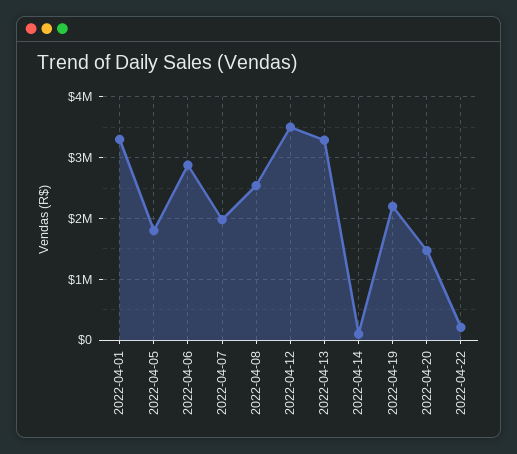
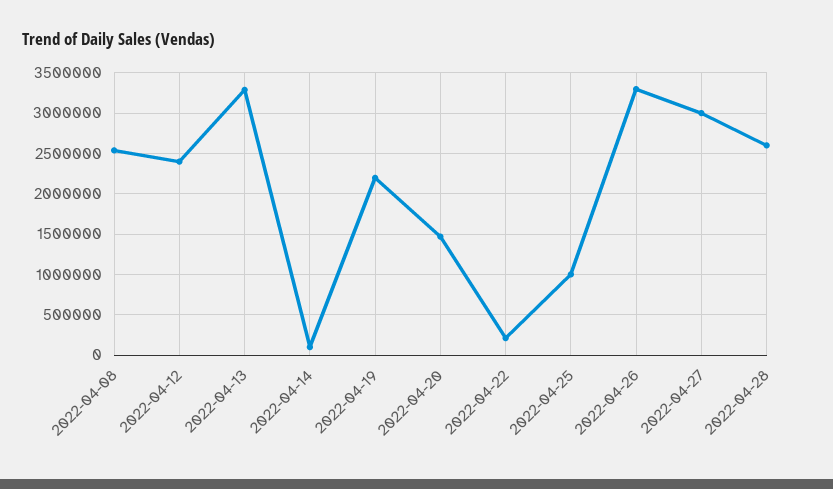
2022-04-01: 3300000 -> none
2022-04-05: 1800000 -> none
2022-04-06: 2900000 -> none
2022-04-07: 2000000 -> none
2022-04-12: 3500000 -> 2400000
2022-04-25: none -> 1000000
2022-04-26: none -> 3300000
2022-04-27: none -> 3000000
2022-04-28: none -> 2600000

